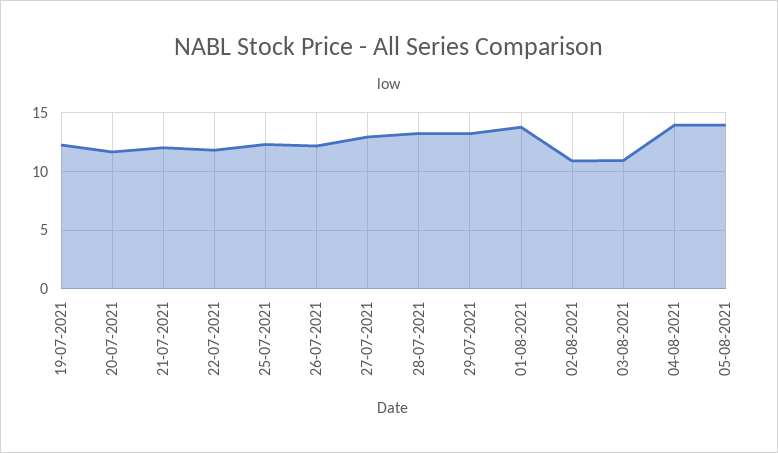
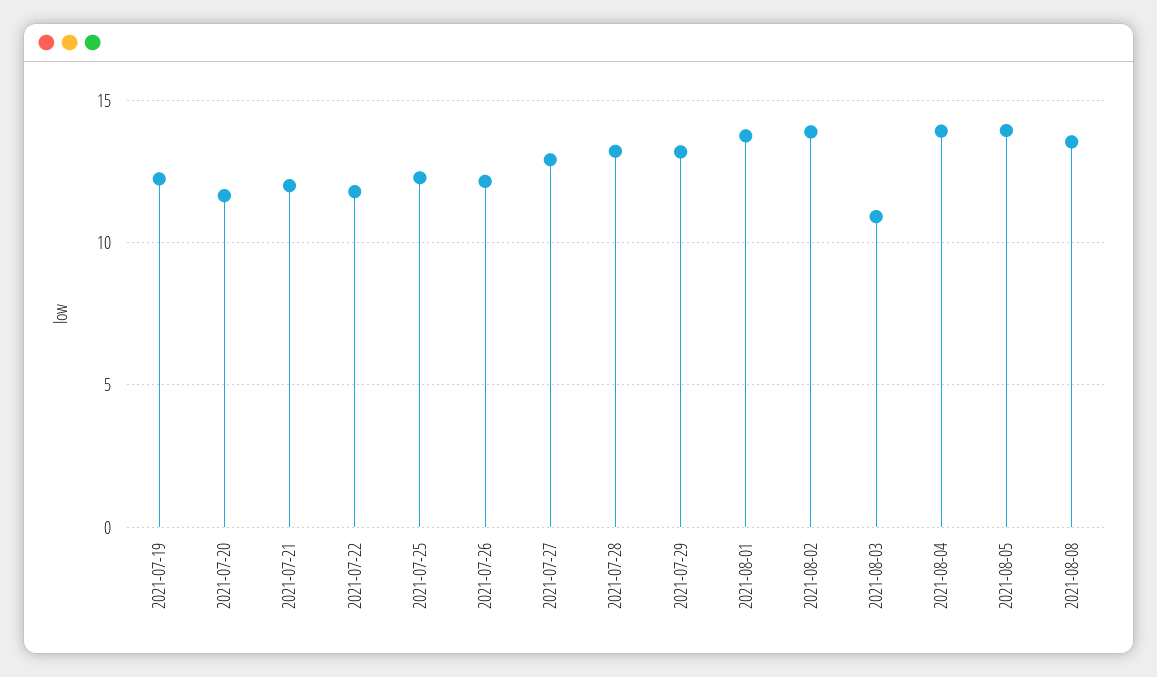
02-08-2021: 11 -> 14
2021-08-08: none -> 13.5

